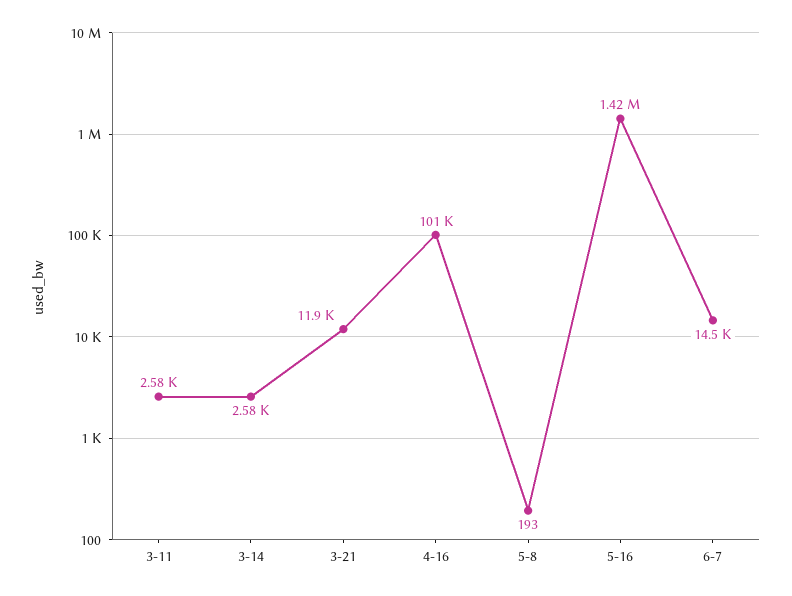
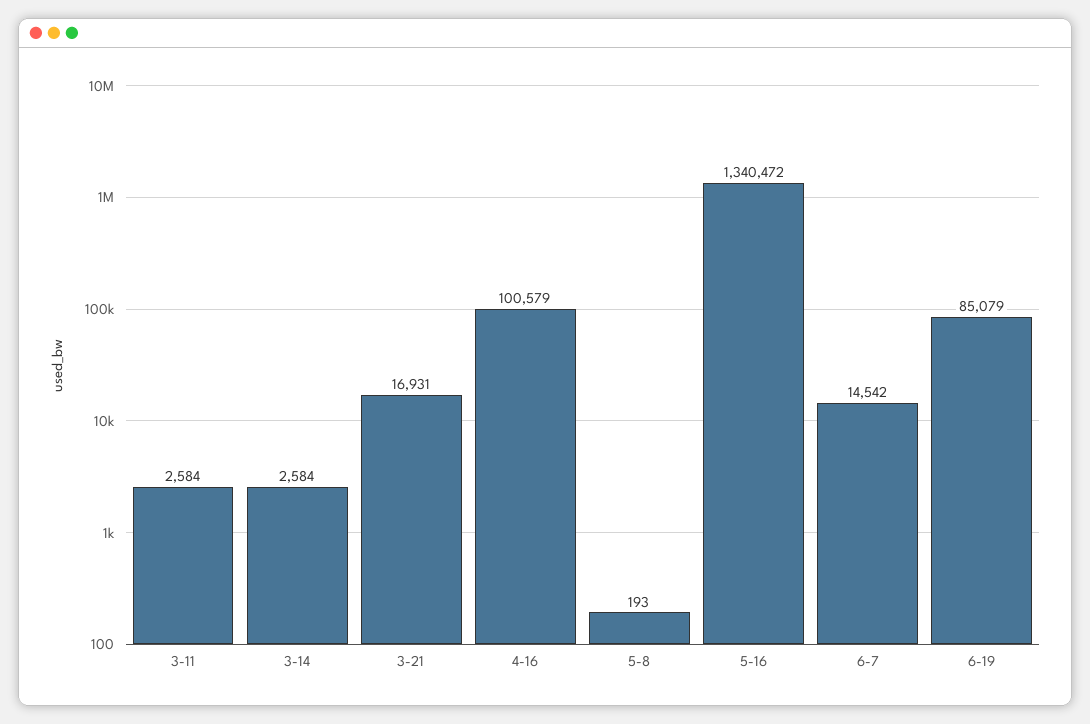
3-21: 11900 -> 16931
5-16: 1420000 -> 1340472
6-19: none -> 85079

